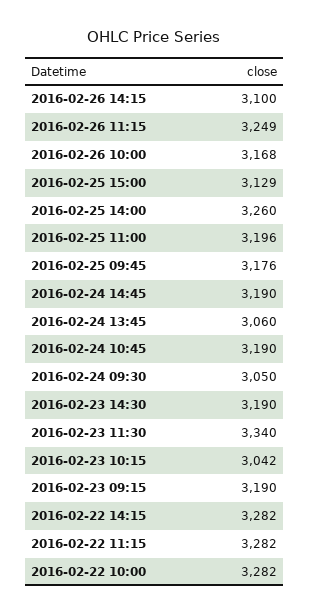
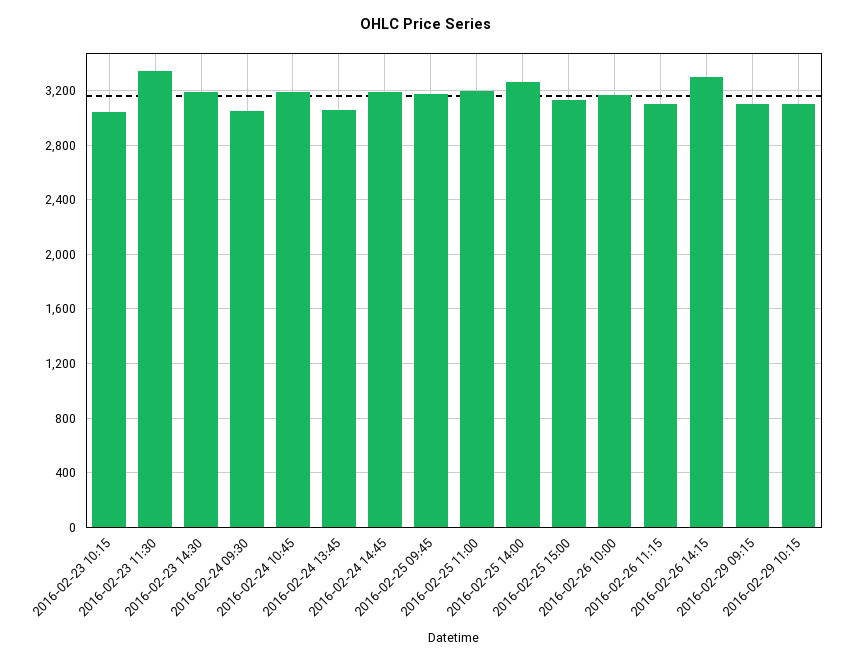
2016-02-26 14:15: 3100 -> 3300
2016-02-26 11:15: 3249 -> 3100
2016-02-23 09:15: 3190 -> none
2016-02-22 14:15: 3282 -> none
2016-02-22 11:15: 3282 -> none
2016-02-22 10:00: 3282 -> none
2016-02-29 09:15: none -> 3100
2016-02-29 10:15: none -> 3100

